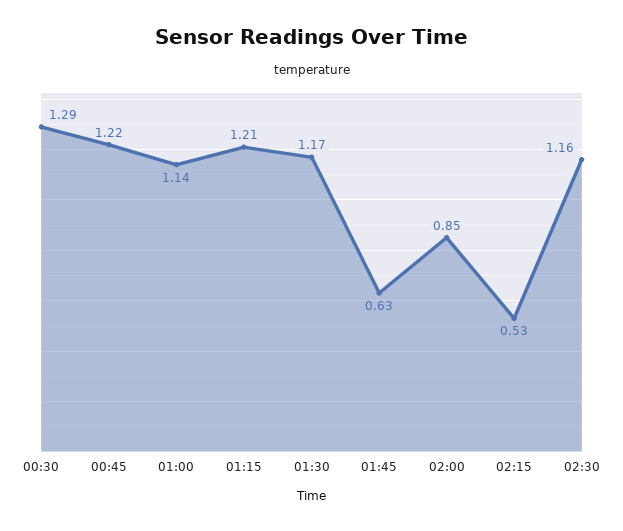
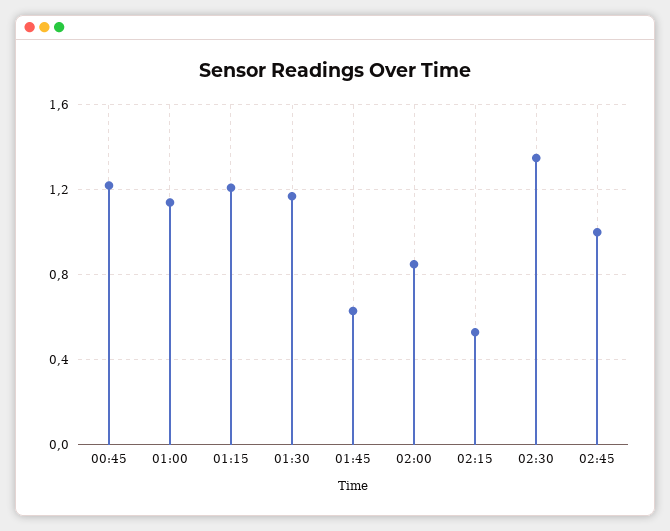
00:30: 1.29 -> none
02:30: 1.16 -> 1.35
02:45: none -> 1

